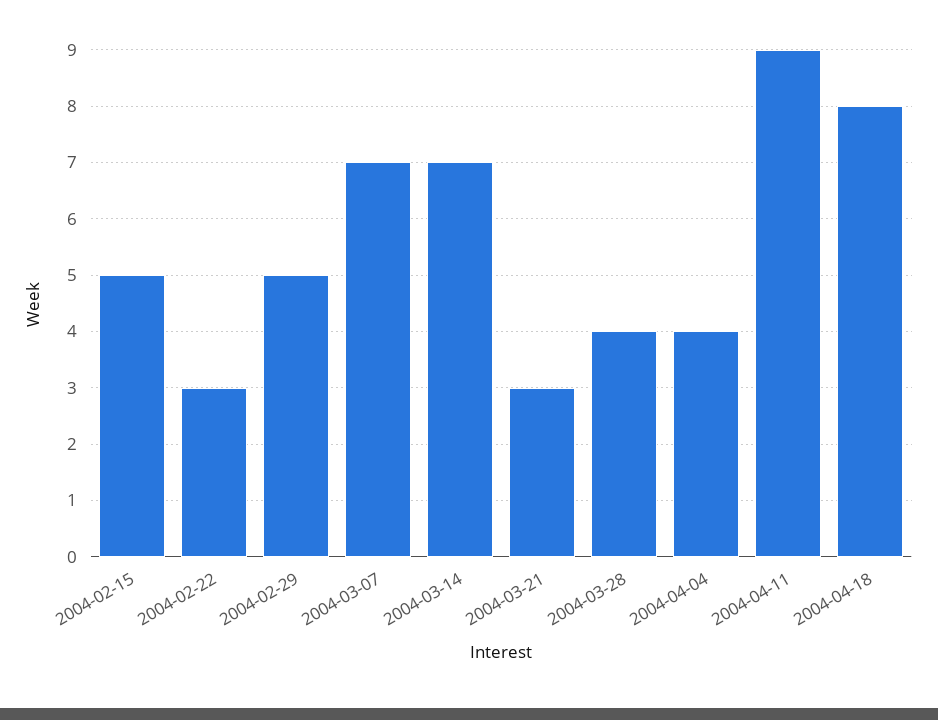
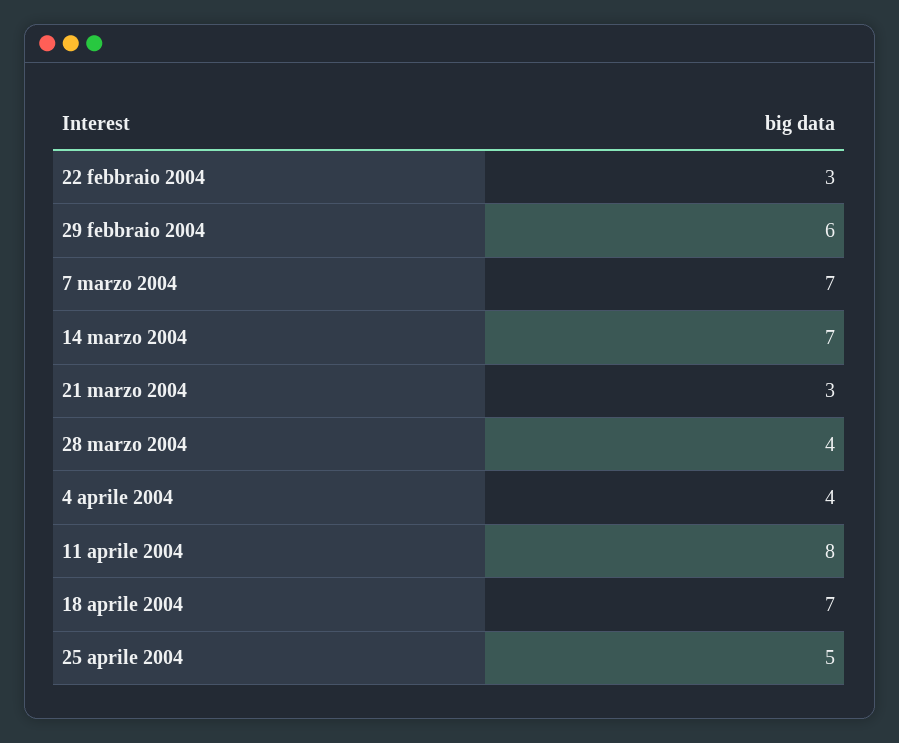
2004-02-15: 5 -> none
2004-02-29: 5 -> 6
2004-04-11: 9 -> 8
2004-04-18: 8 -> 7
25 aprile 2004: none -> 5

